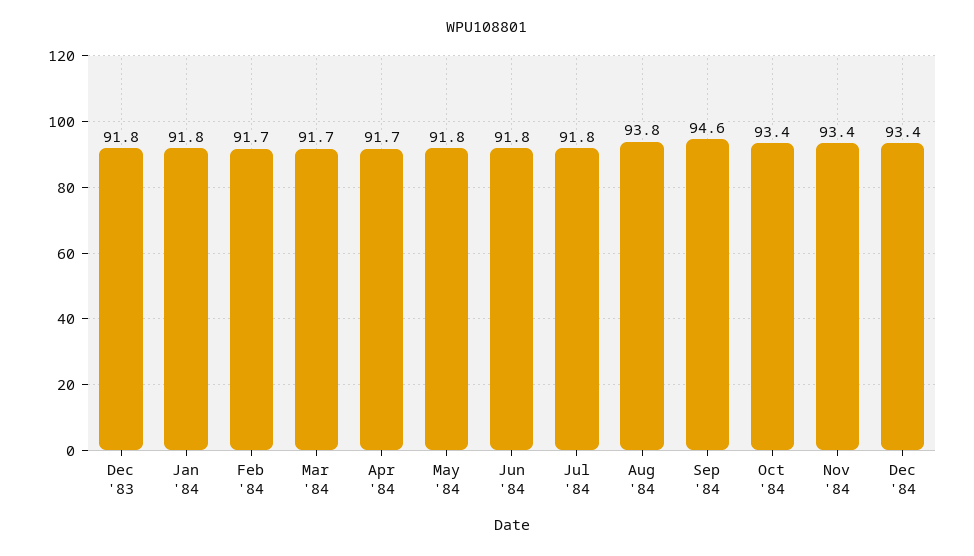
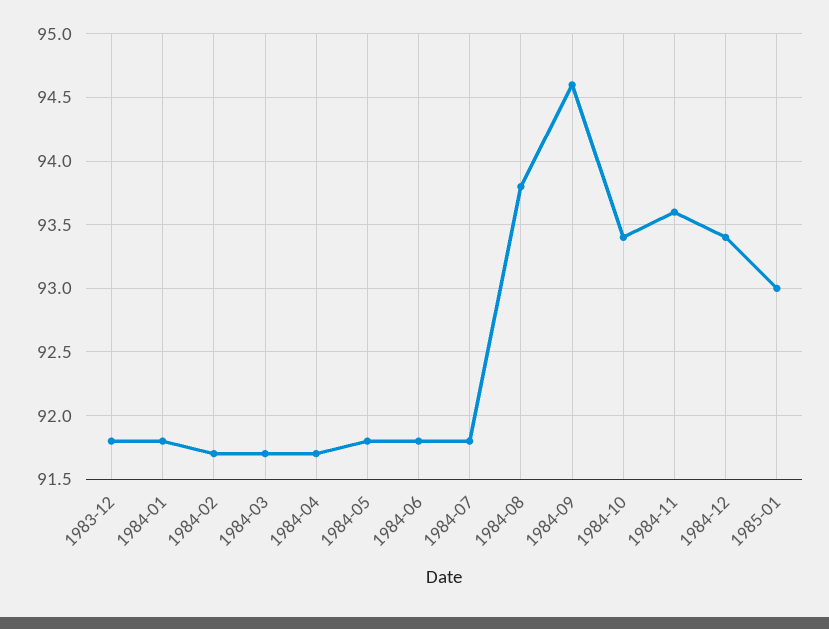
Nov '84: 93.4 -> 93.6
1985-01: none -> 93

